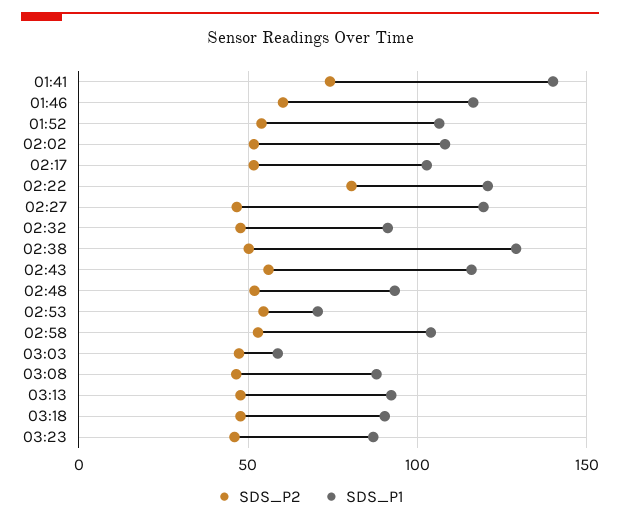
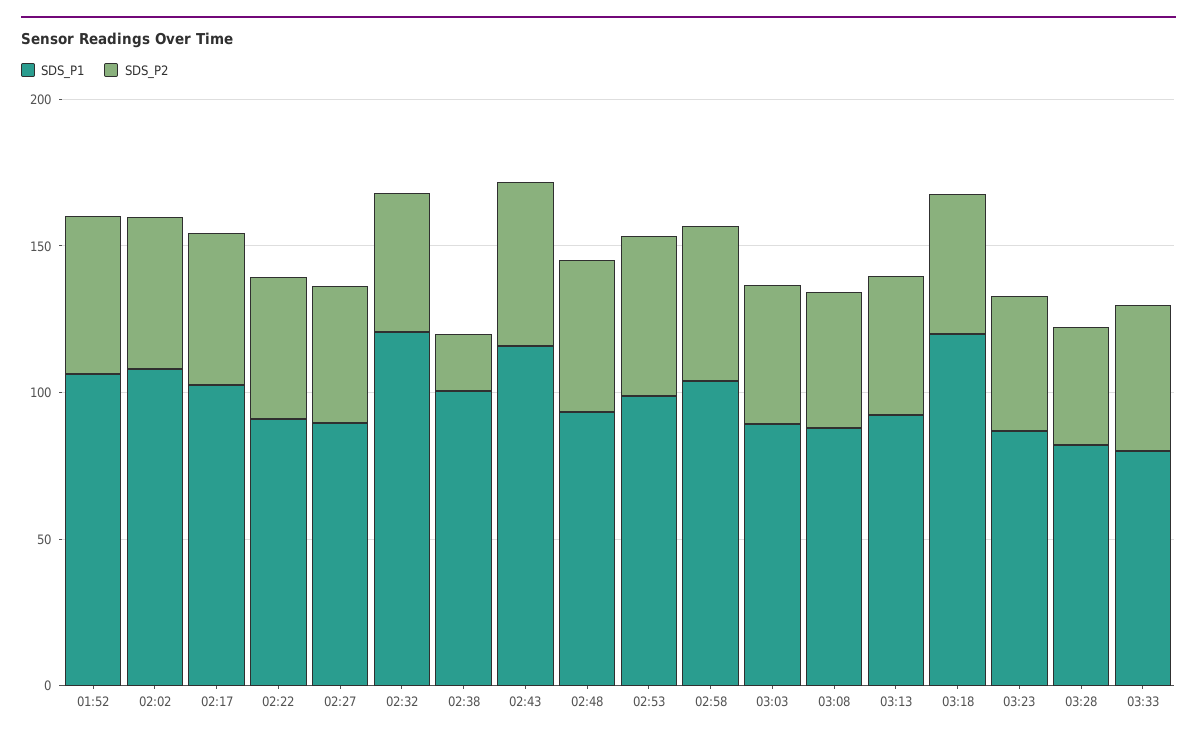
SDS_P2, 01:41: 75 -> none
SDS_P1, 01:41: 140 -> none
SDS_P2, 01:46: 60 -> none
SDS_P1, 01:46: 115 -> none
SDS_P2, 02:22: 80 -> 50
SDS_P1, 02:22: 120 -> 90
SDS_P1, 02:27: 120 -> 90
SDS_P1, 02:32: 90 -> 120
SDS_P2, 02:38: 50 -> 20
SDS_P1, 02:38: 130 -> 100
SDS_P1, 02:53: 70 -> 100
SDS_P1, 03:03: 60 -> 90
SDS_P1, 03:18: 90 -> 120
SDS_P1, 03:28: none -> 80
SDS_P2, 03:28: none -> 40
SDS_P1, 03:33: none -> 80
SDS_P2, 03:33: none -> 50

